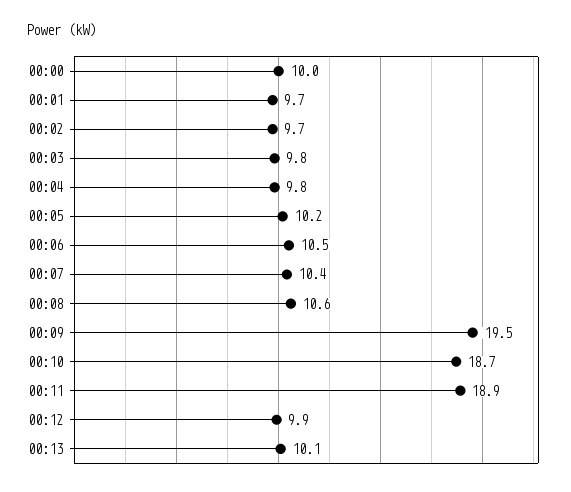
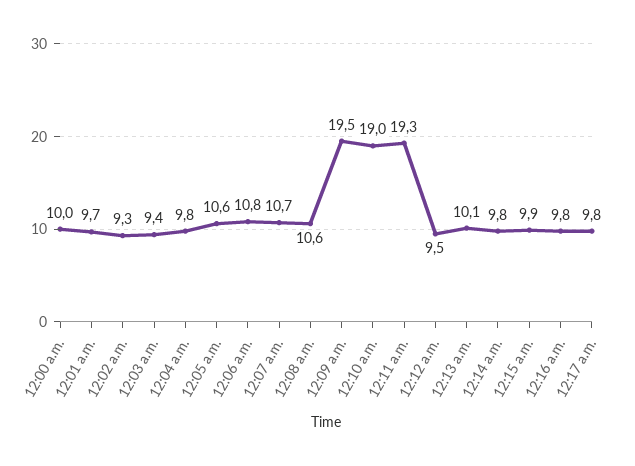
00:02: 9.7 -> 9.3
00:03: 9.8 -> 9.4
00:05: 10.2 -> 10.6
00:06: 10.5 -> 10.8
00:07: 10.4 -> 10.7
00:10: 18.7 -> 19
00:11: 18.9 -> 19.3
00:12: 9.9 -> 9.5
12:14 a.m.: none -> 9.8
12:15 a.m.: none -> 9.9
12:16 a.m.: none -> 9.8
12:17 a.m.: none -> 9.8

